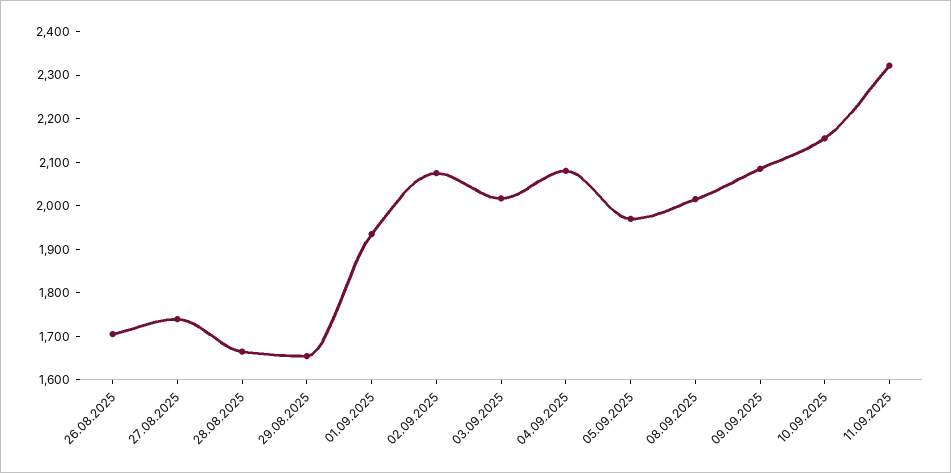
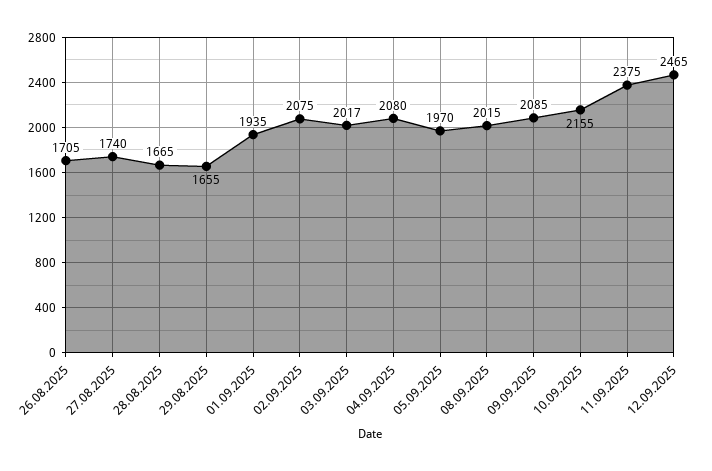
11.09.2025: 2320 -> 2375
12.09.2025: none -> 2465

